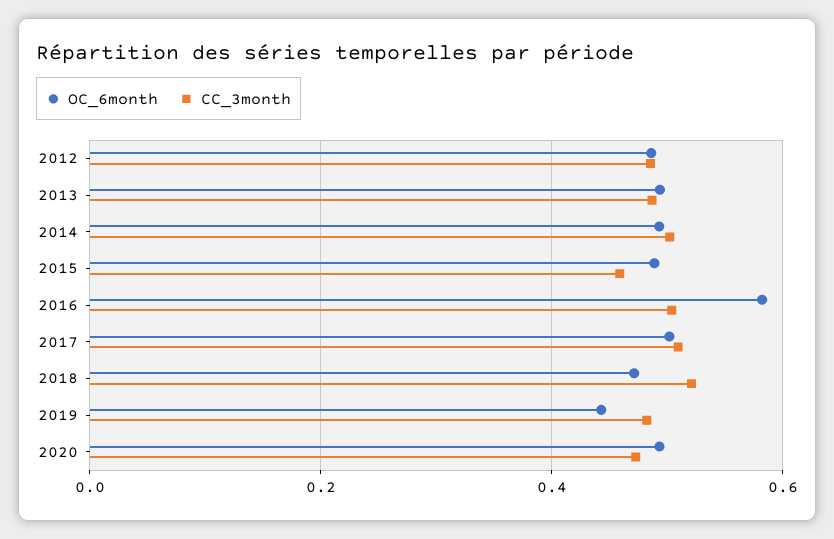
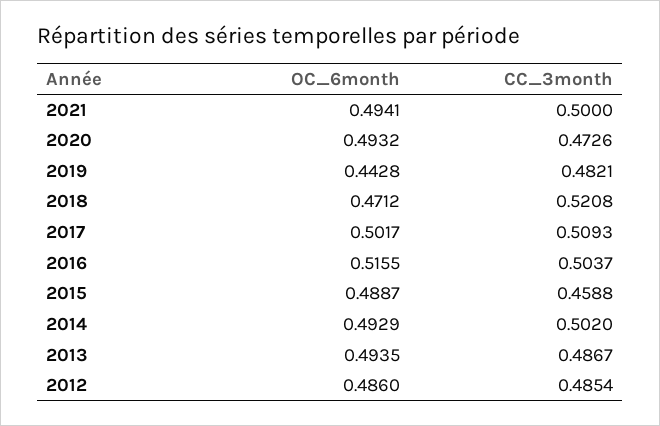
OC_6month, 2016: 0.58 -> 0.5155
OC_6month, 2021: none -> 0.4941
CC_3month, 2021: none -> 0.5

